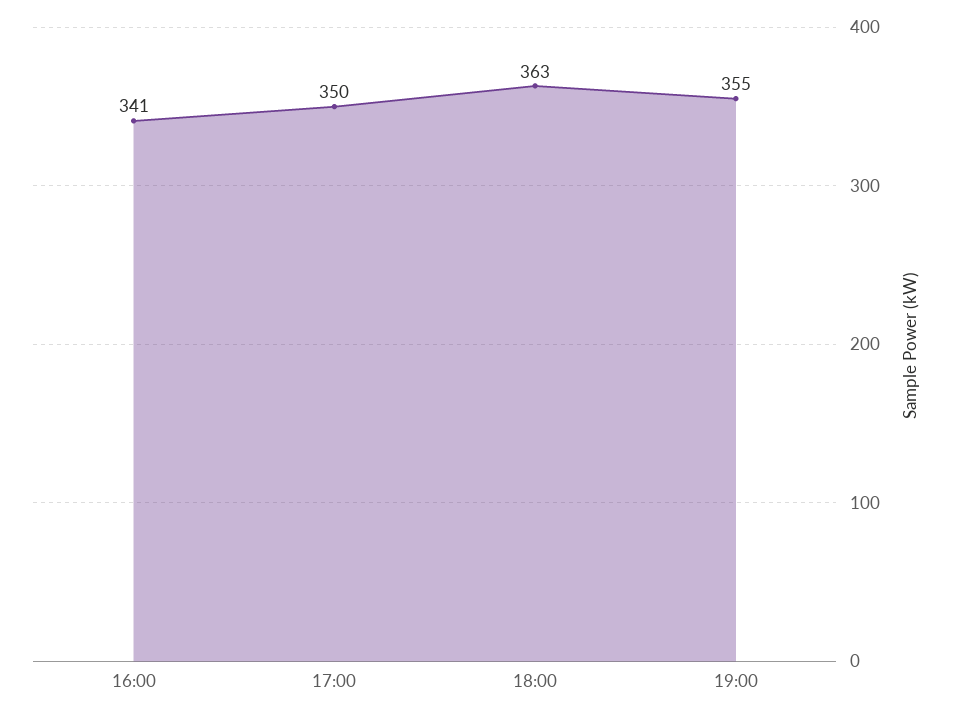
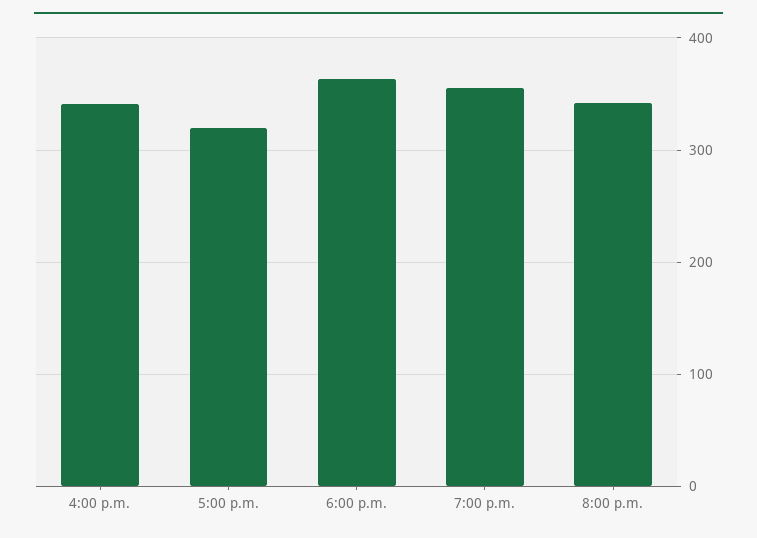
17:00: 350 -> 320
8:00 p.m.: none -> 340

